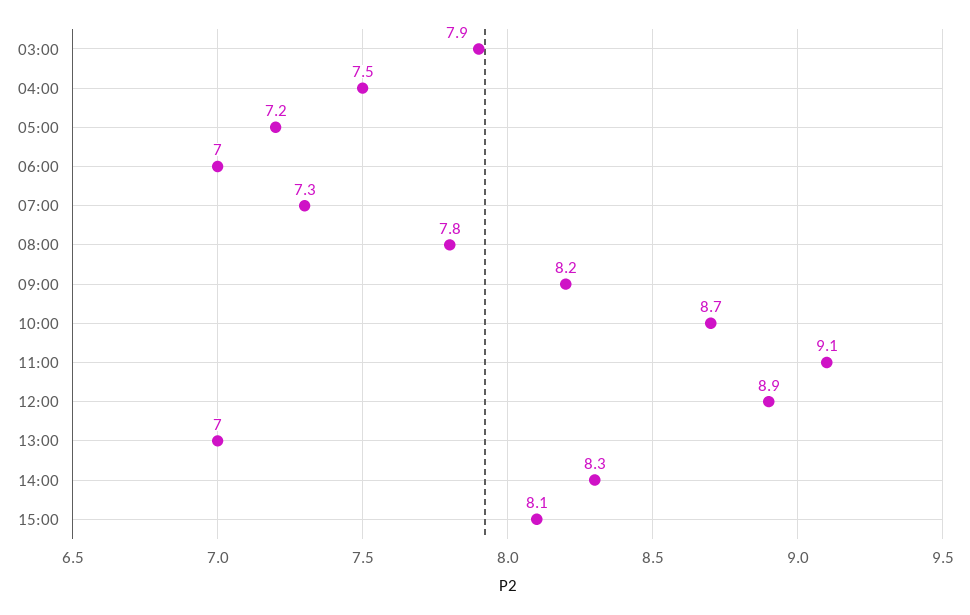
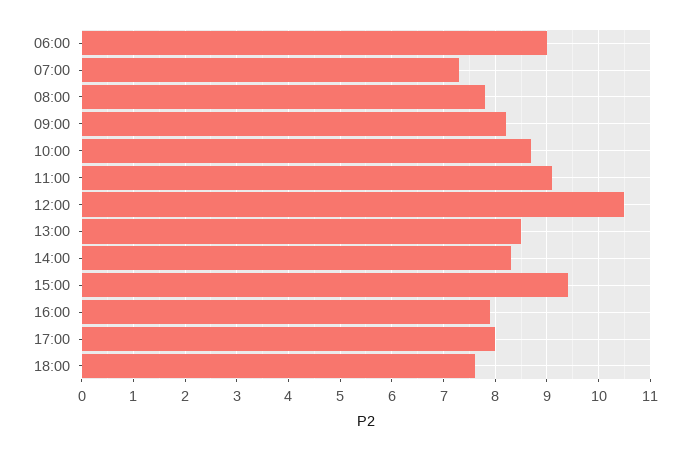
03:00: 7.9 -> none
04:00: 7.5 -> none
05:00: 7.2 -> none
06:00: 7 -> 9
12:00: 8.9 -> 10.5
13:00: 7 -> 8.5
15:00: 8.1 -> 9.5
16:00: none -> 8
17:00: none -> 8
18:00: none -> 7.5

